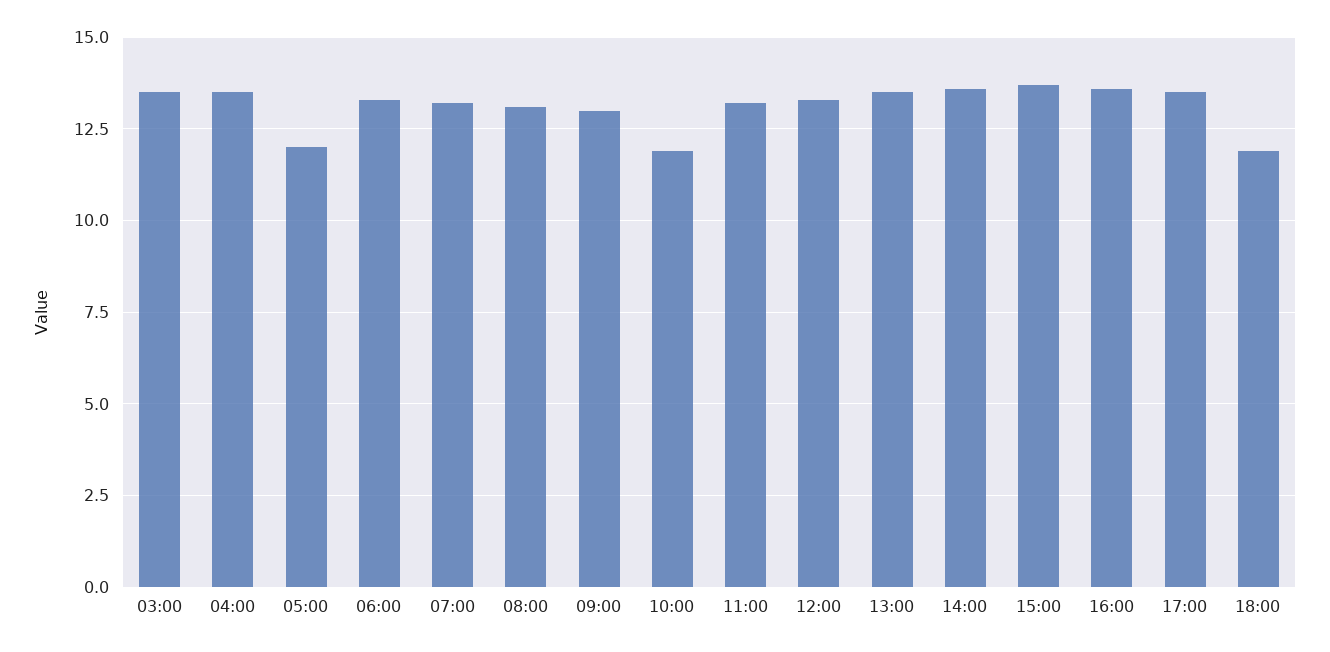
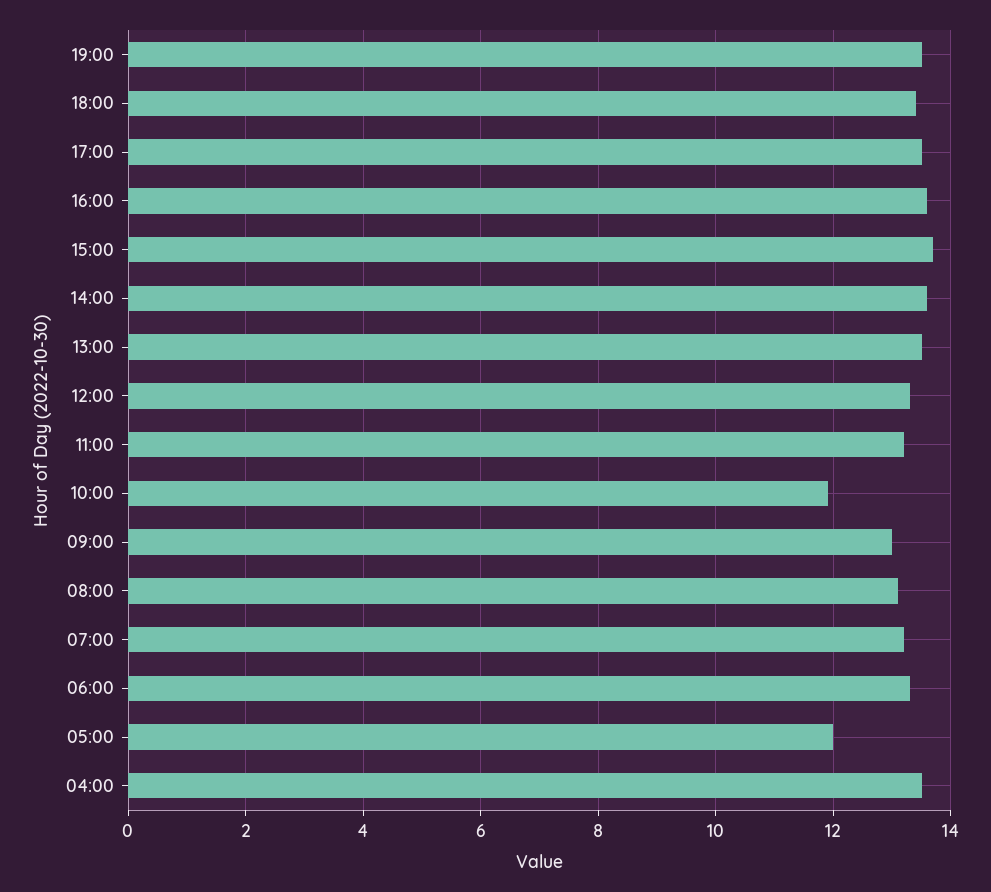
03:00: 13.5 -> none
18:00: 12 -> 13.5
19:00: none -> 13.5

